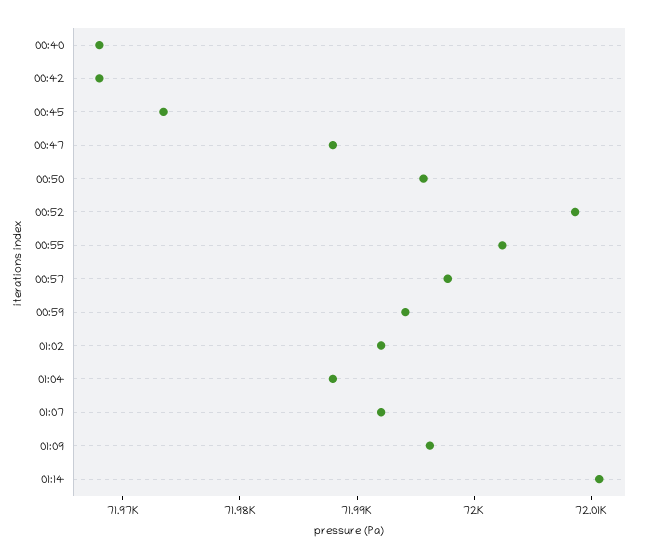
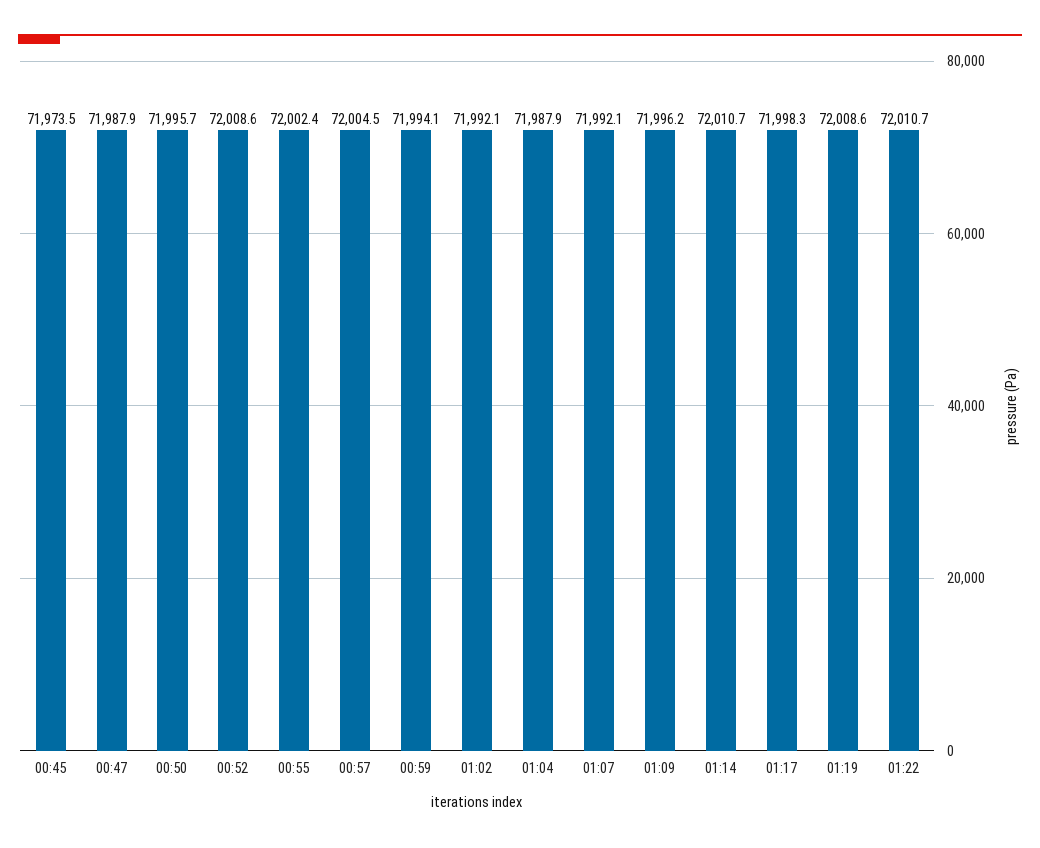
00:40: 71968 -> none
00:42: 71968 -> none
00:57: 71998 -> 72004.5
01:17: none -> 71998.3
01:19: none -> 72008.6
01:22: none -> 72010.7

